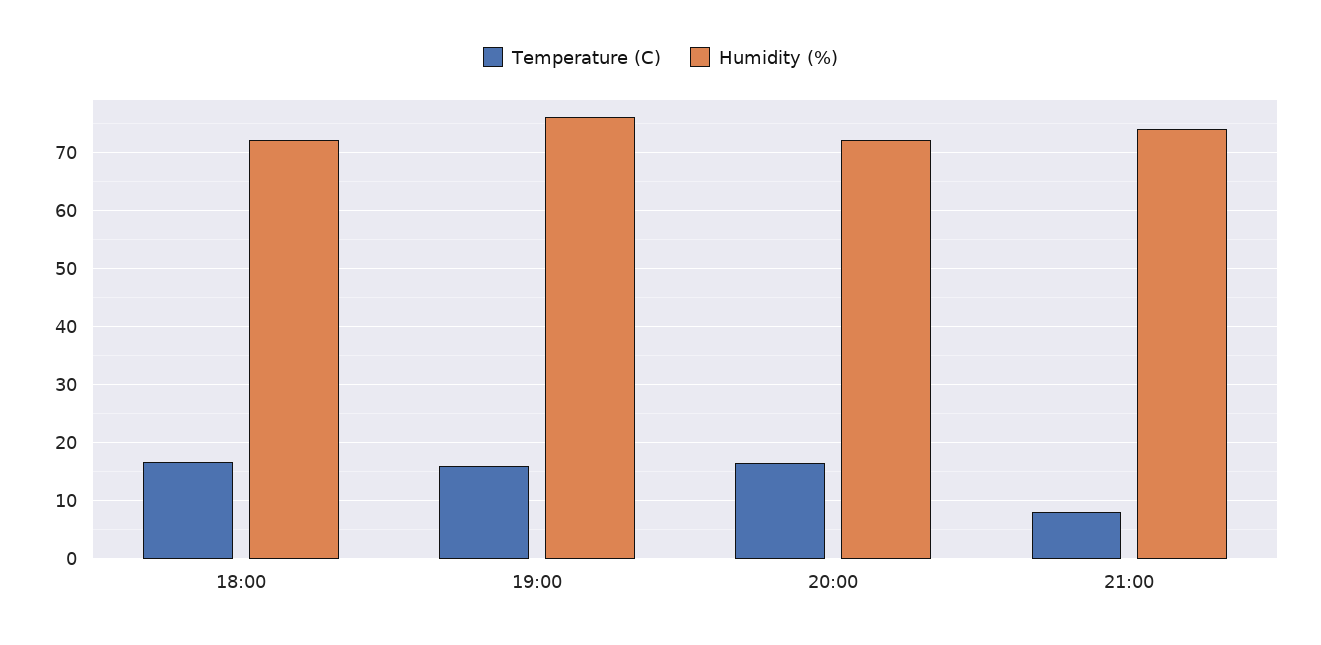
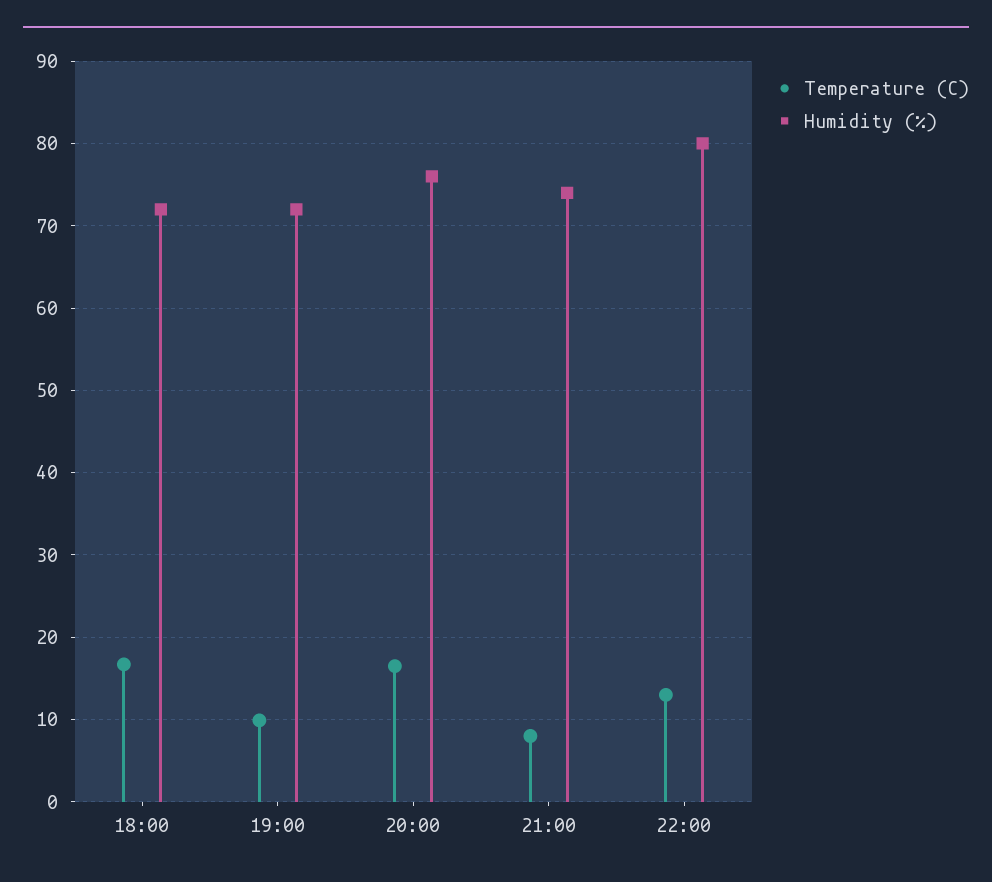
Temperature (C), 19:00: 16 -> 10
Humidity (%), 19:00: 76 -> 72
Humidity (%), 20:00: 72 -> 76
Temperature (C), 22:00: none -> 13
Humidity (%), 22:00: none -> 80

